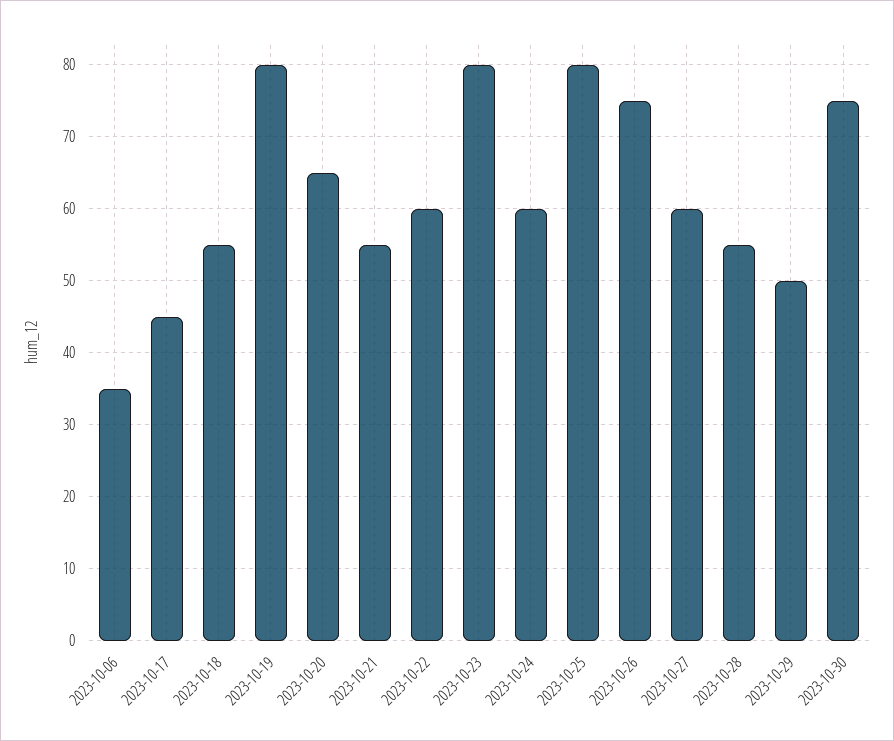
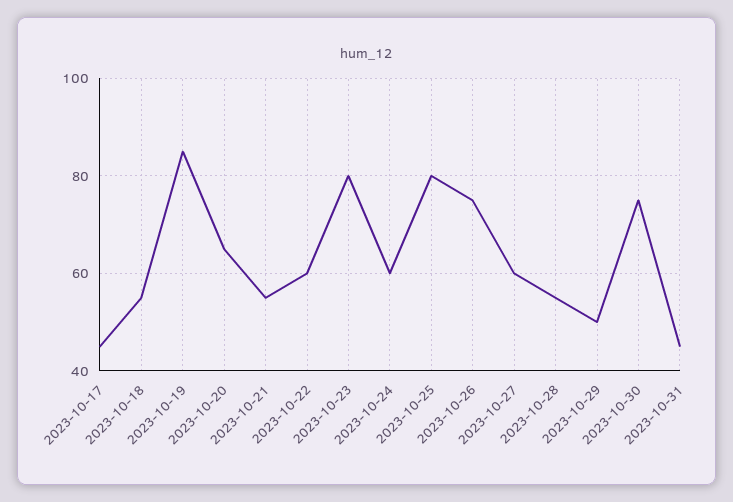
2023-10-06: 35 -> none
2023-10-19: 80 -> 85
2023-10-31: none -> 45

